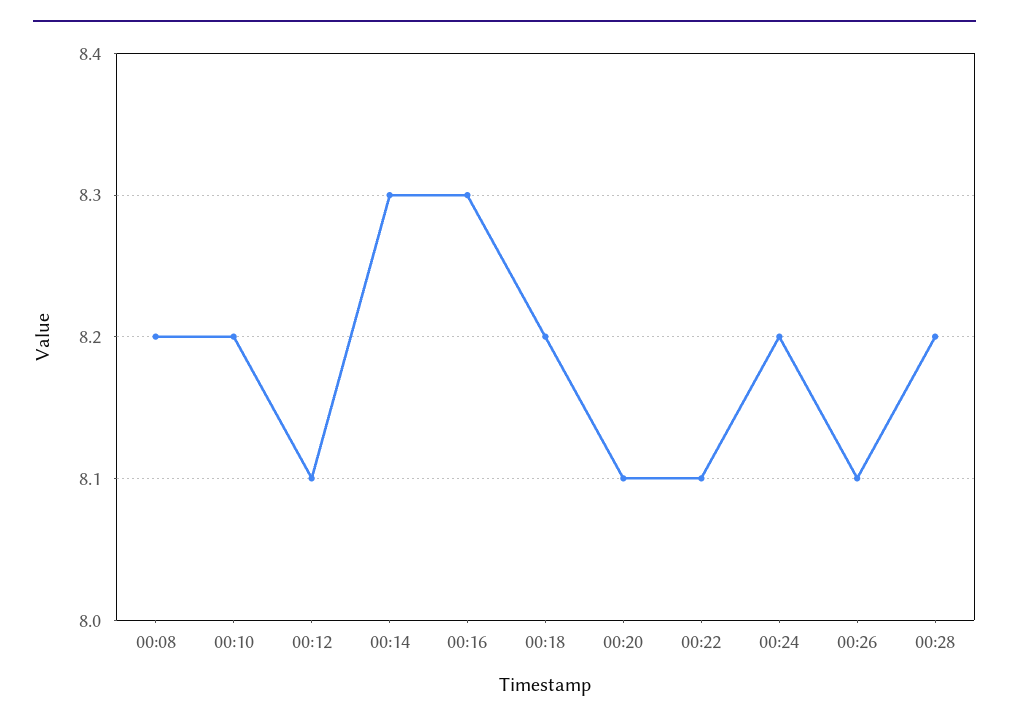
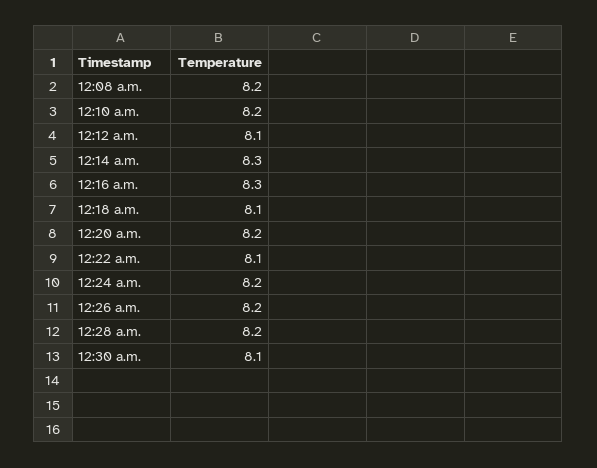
00:18: 8.2 -> 8.1
00:20: 8.1 -> 8.2
00:26: 8.1 -> 8.2
12:30 a.m.: none -> 8.1

